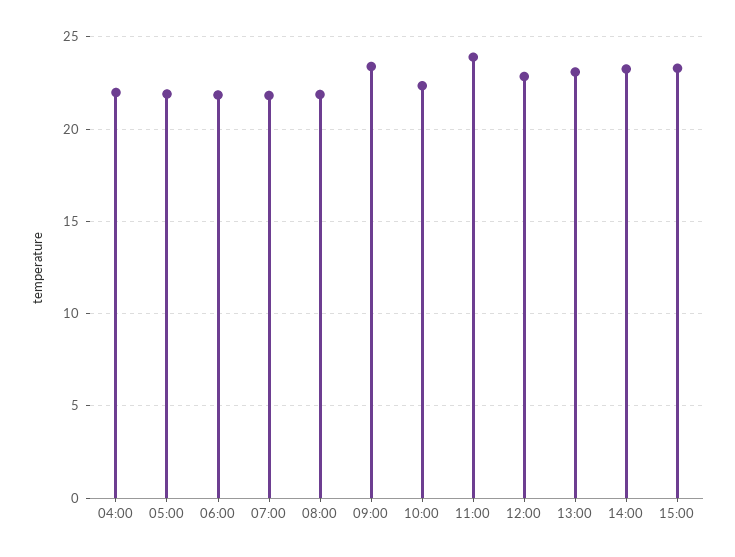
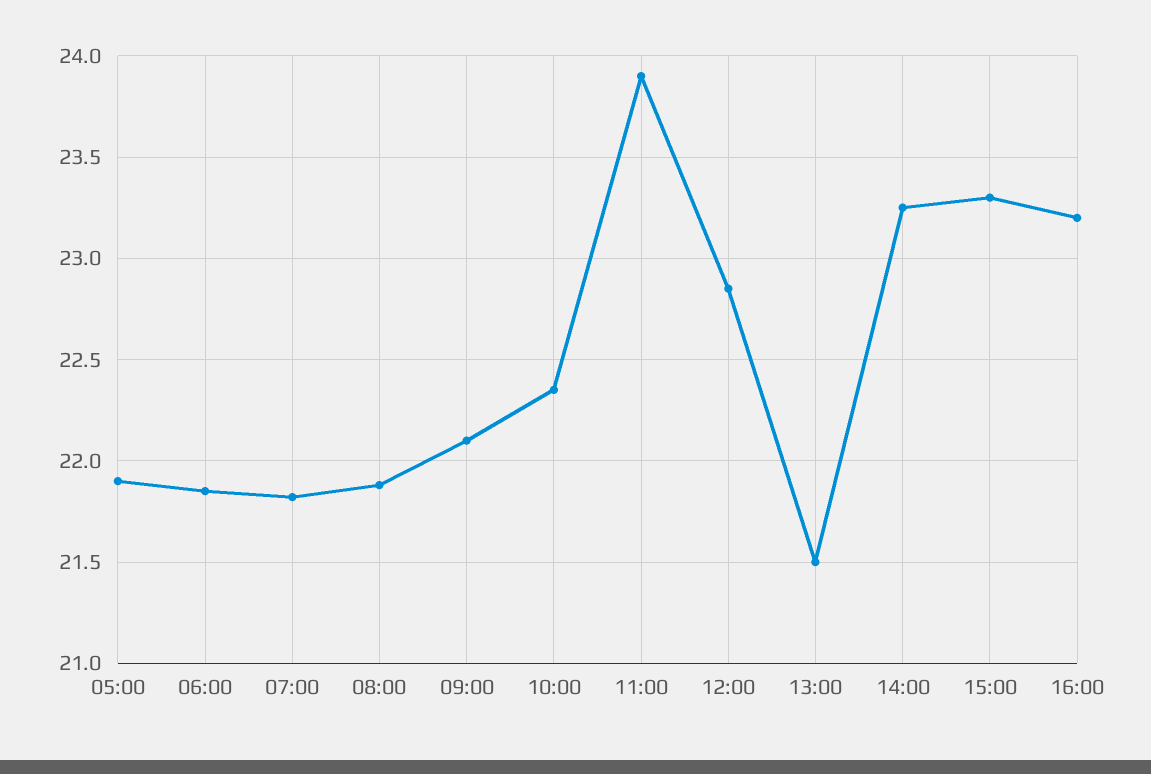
04:00: 22 -> none
09:00: 23.5 -> 22.1
13:00: 23 -> 21.5
16:00: none -> 23.2

